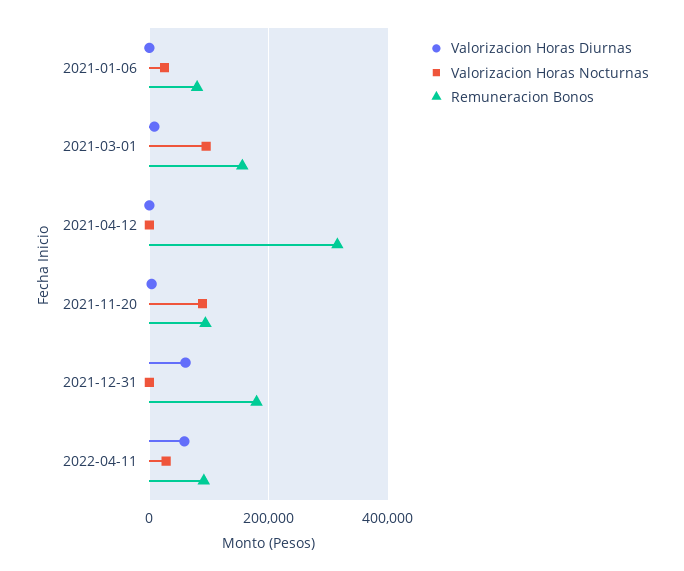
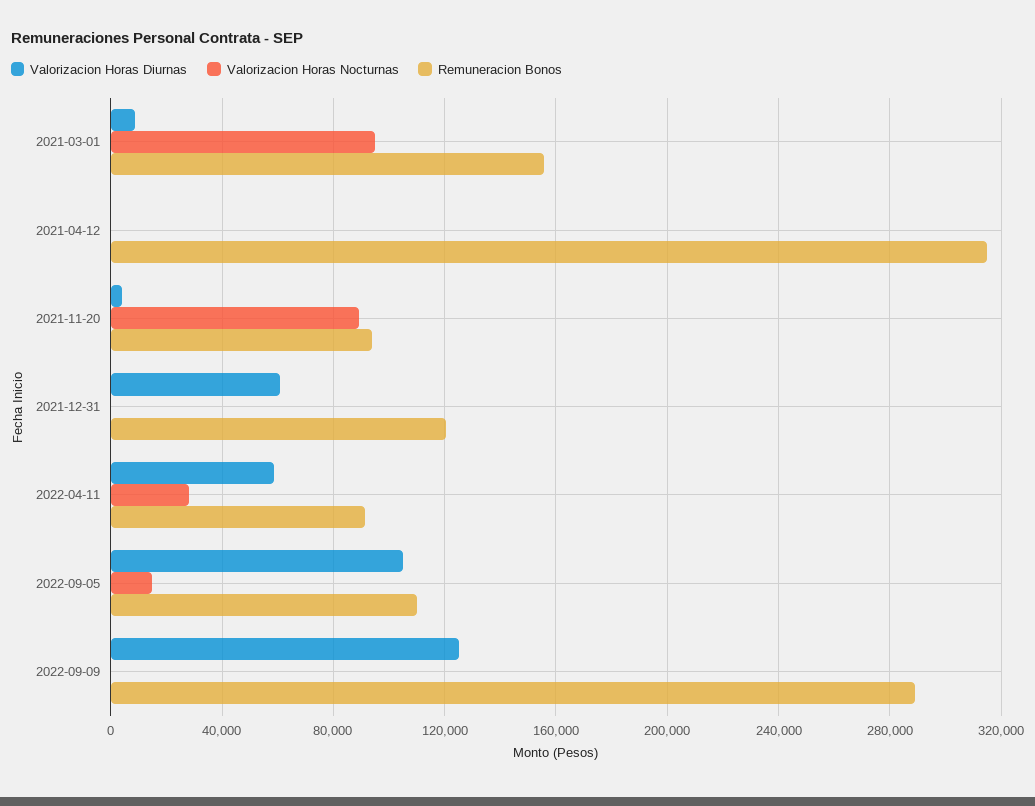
Valorizacion Horas Diurnas, 2021-01-06: 0 -> none
Valorizacion Horas Nocturnas, 2021-01-06: 20000 -> none
Remuneracion Bonos, 2021-01-06: 80000 -> none
Remuneracion Bonos, 2021-12-31: 180000 -> 120000
Valorizacion Horas Diurnas, 2022-09-05: none -> 105000
Valorizacion Horas Nocturnas, 2022-09-05: none -> 15000
Remuneracion Bonos, 2022-09-05: none -> 110000
Valorizacion Horas Diurnas, 2022-09-09: none -> 125000
Valorizacion Horas Nocturnas, 2022-09-09: none -> 0
Remuneracion Bonos, 2022-09-09: none -> 290000

